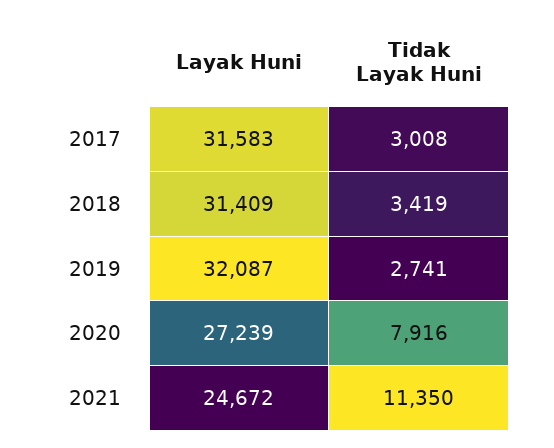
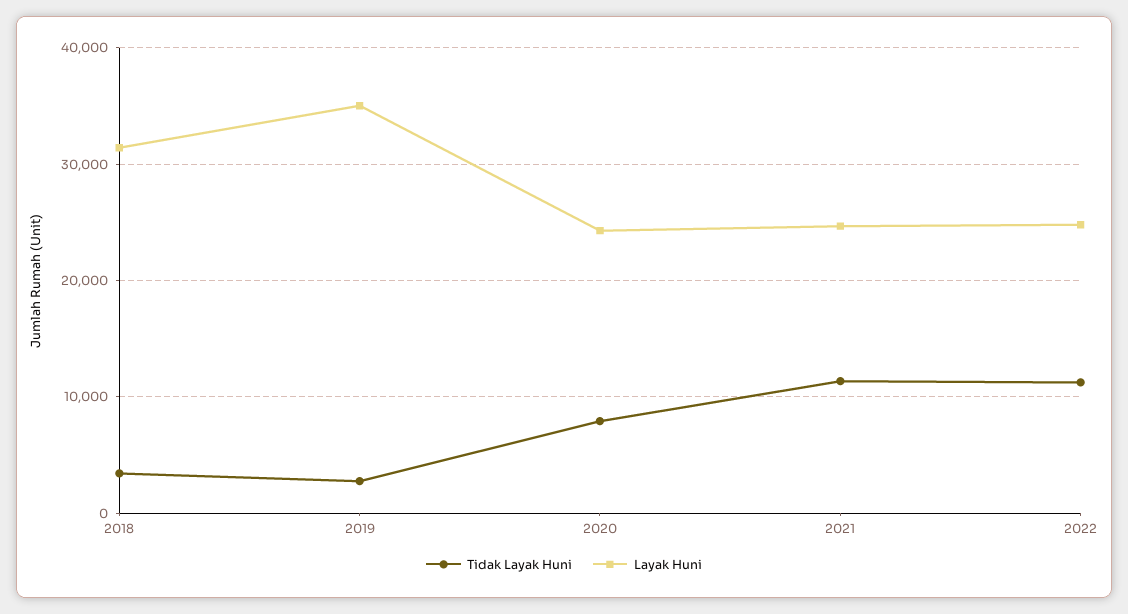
Layak Huni, 2017: 31583 -> none
Tidak Layak Huni, 2017: 3008 -> none
Layak Huni, 2019: 32087 -> 35000
Layak Huni, 2020: 27239 -> 24000
Tidak Layak Huni, 2022: none -> 11000
Layak Huni, 2022: none -> 25000

